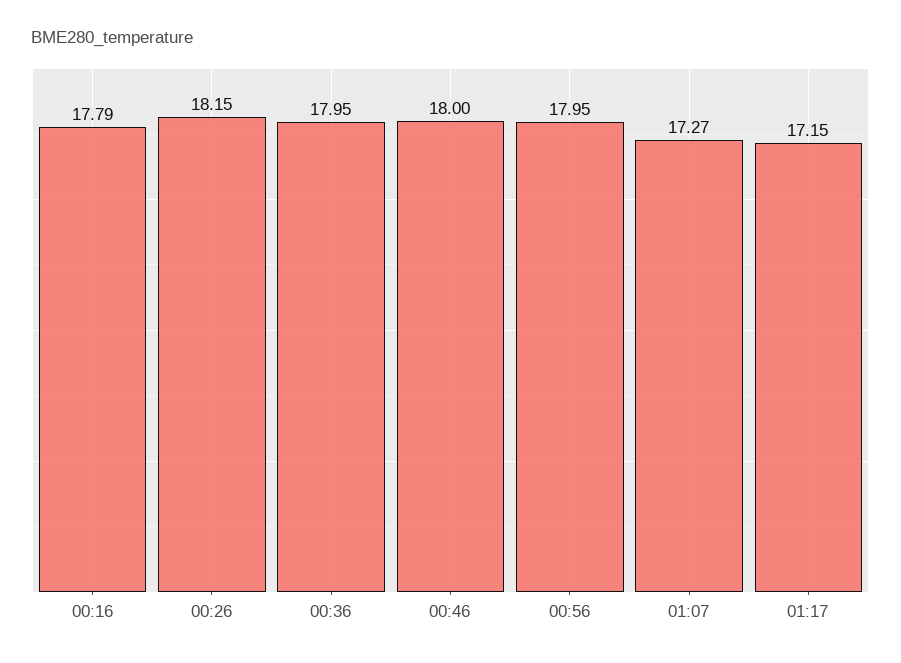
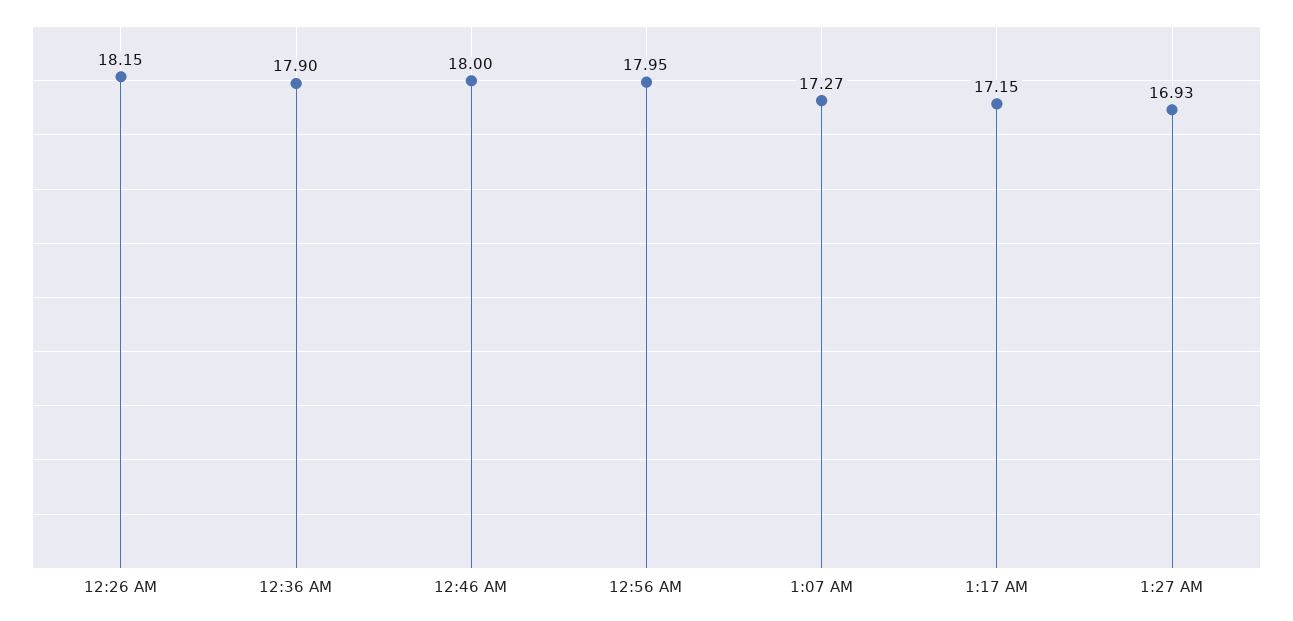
00:16: 17.79 -> none
00:36: 17.95 -> 17.9
1:27 AM: none -> 16.93

